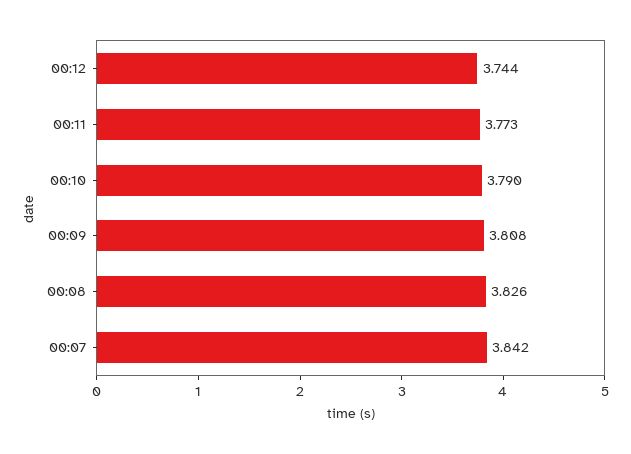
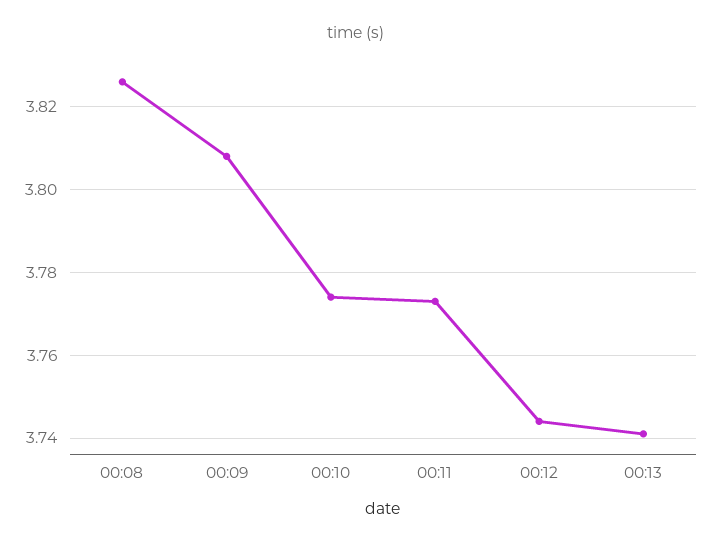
00:10: 3.79 -> 3.775
00:07: 3.842 -> none
00:13: none -> 3.74

